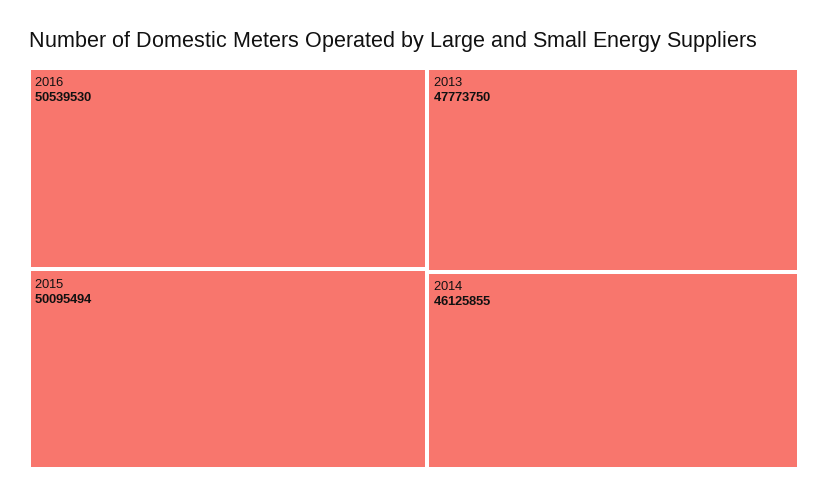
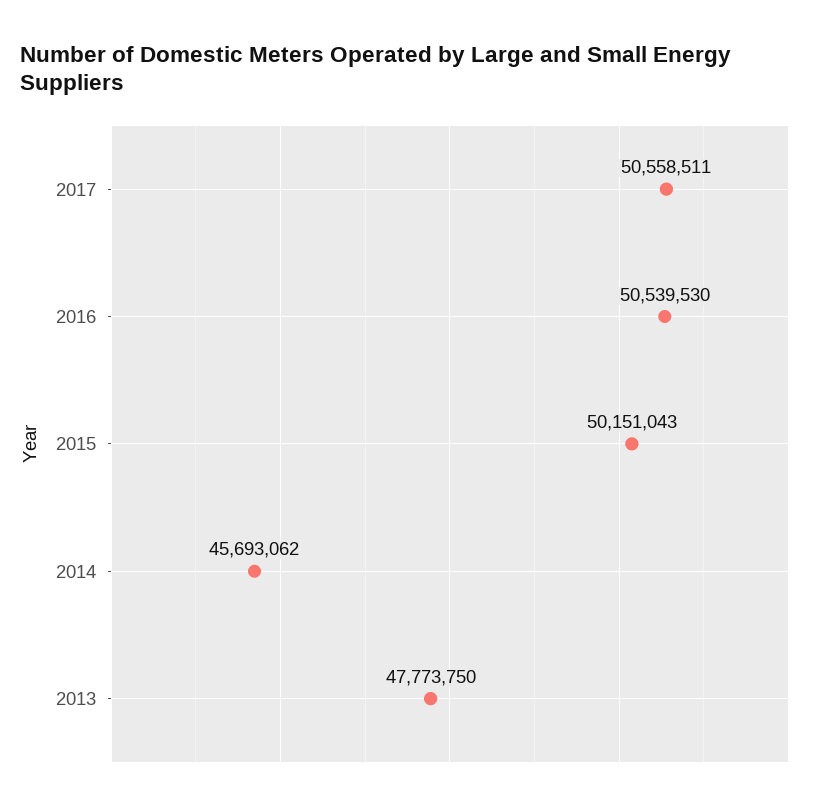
2015: 50095494 -> 50151043
2014: 46125855 -> 45693062
2017: none -> 50558511

